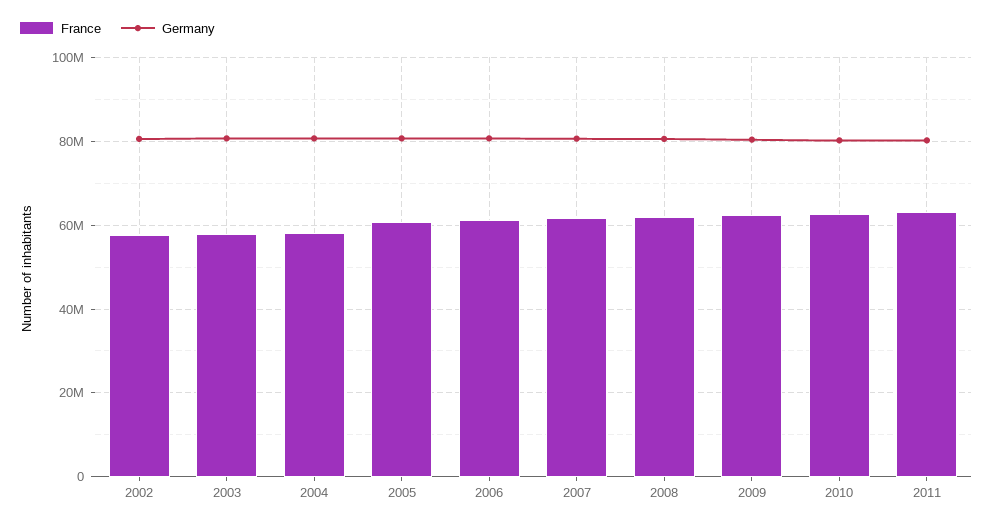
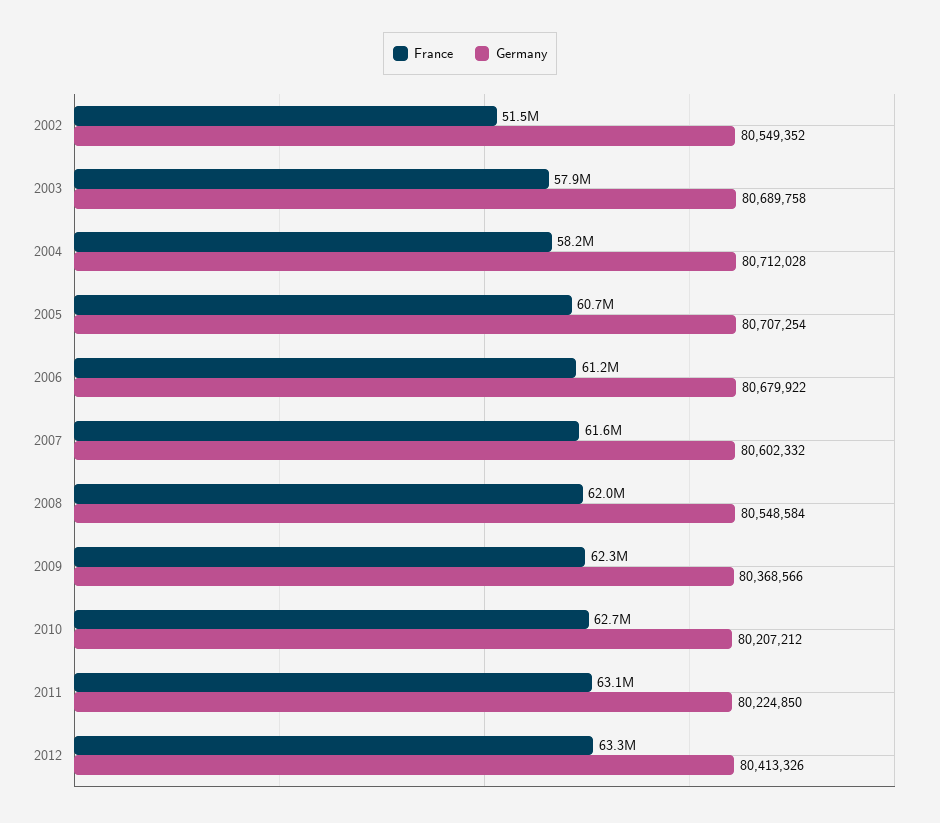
France, 2002: 58000000 -> 51500000
France, 2012: none -> 63300000
Germany, 2012: none -> 80413326

